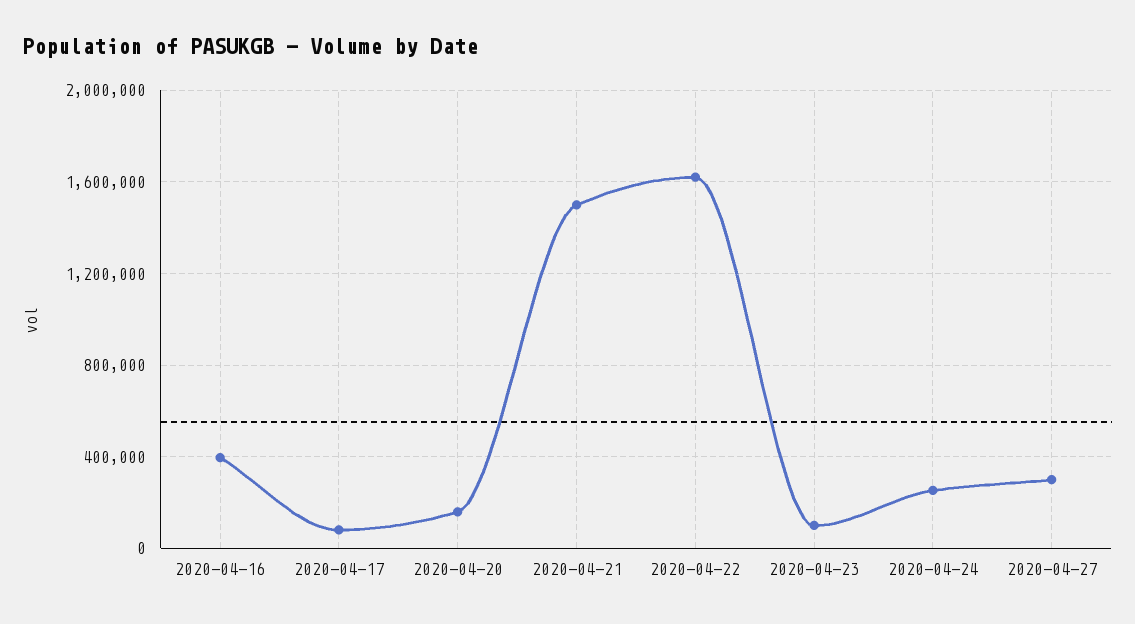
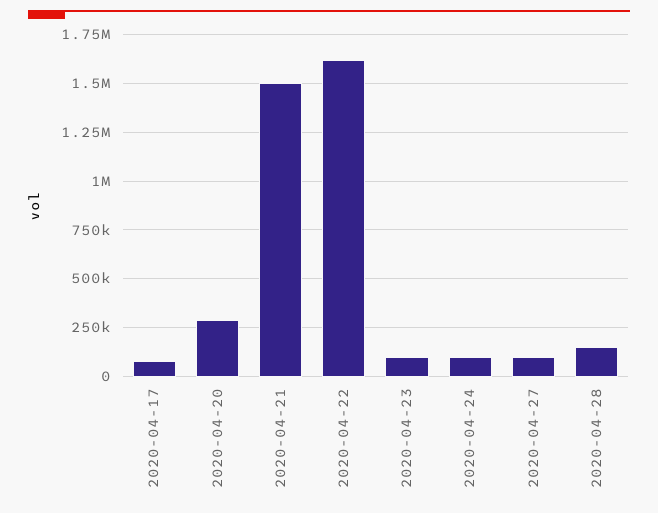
2020-04-16: 400000 -> none
2020-04-20: 150000 -> 300000
2020-04-24: 250000 -> 100000
2020-04-27: 300000 -> 100000
2020-04-28: none -> 150000

